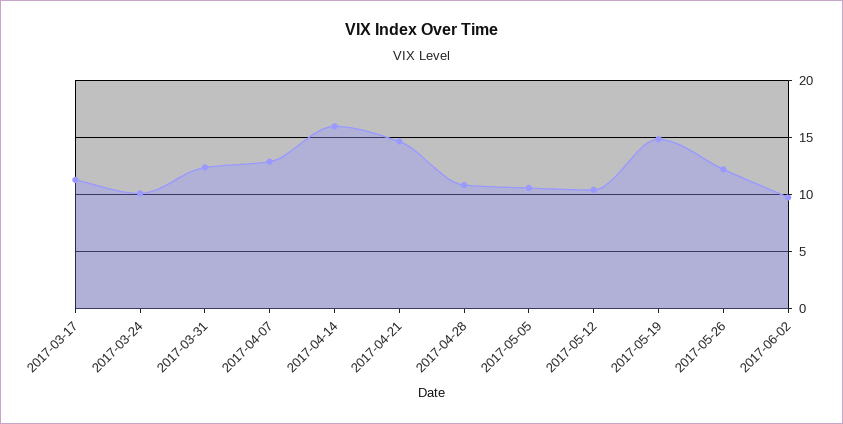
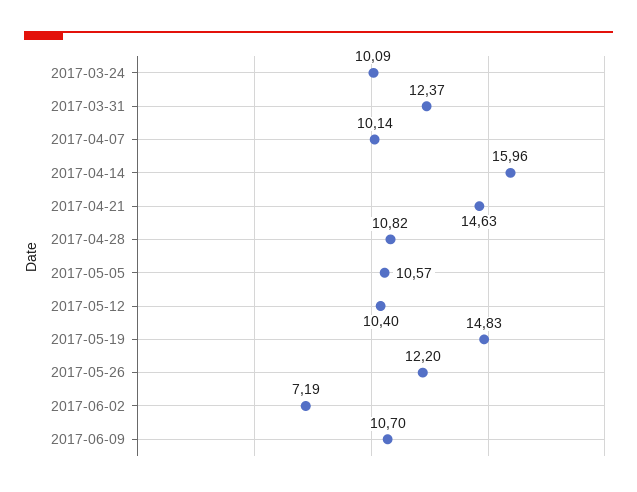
2017-03-17: 11 -> none
2017-04-07: 13 -> 10.14
2017-06-02: 10 -> 7.19
2017-06-09: none -> 10.7

